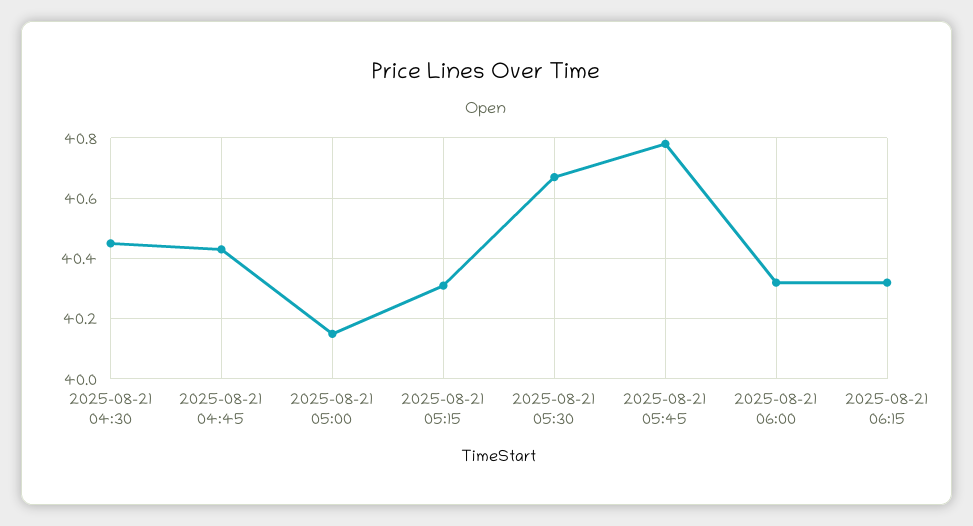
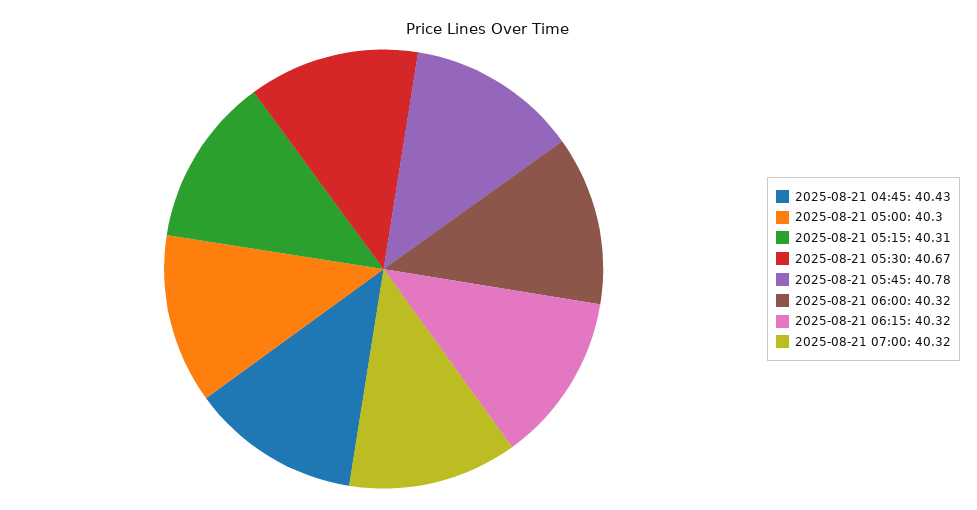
2025-08-21 04:30: 40.45 -> none
2025-08-21 05:00: 40.15 -> 40.3
2025-08-21 07:00: none -> 40.32

